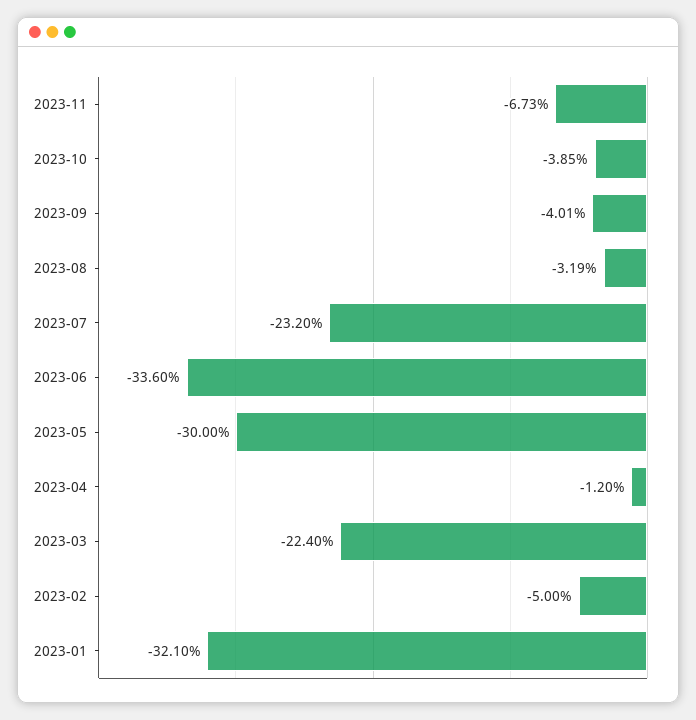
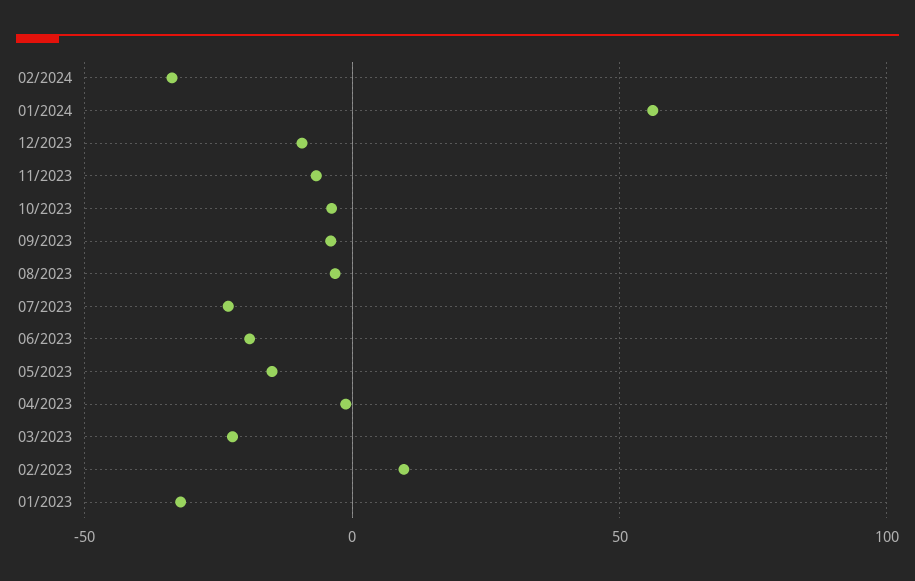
2023-06: -33.6 -> -20
2023-05: -30 -> -15
2023-02: -5 -> 10
02/2024: none -> -35
01/2024: none -> 55
12/2023: none -> -10

